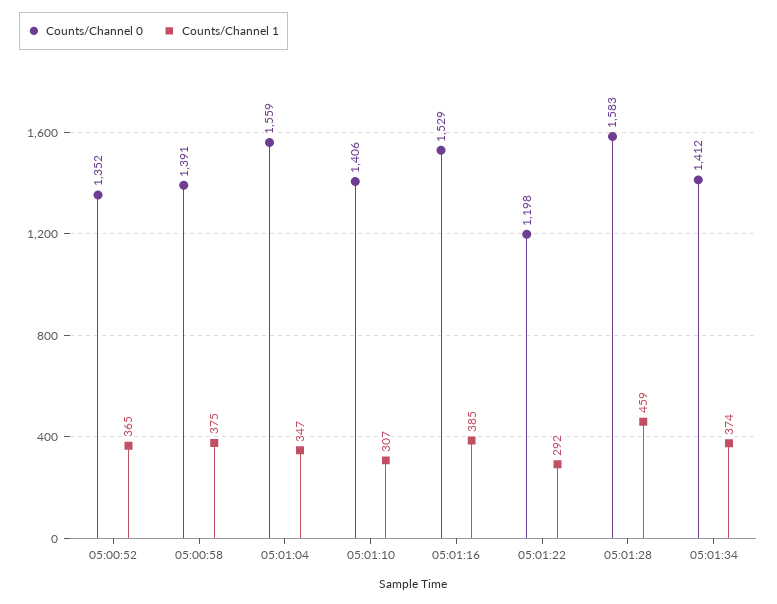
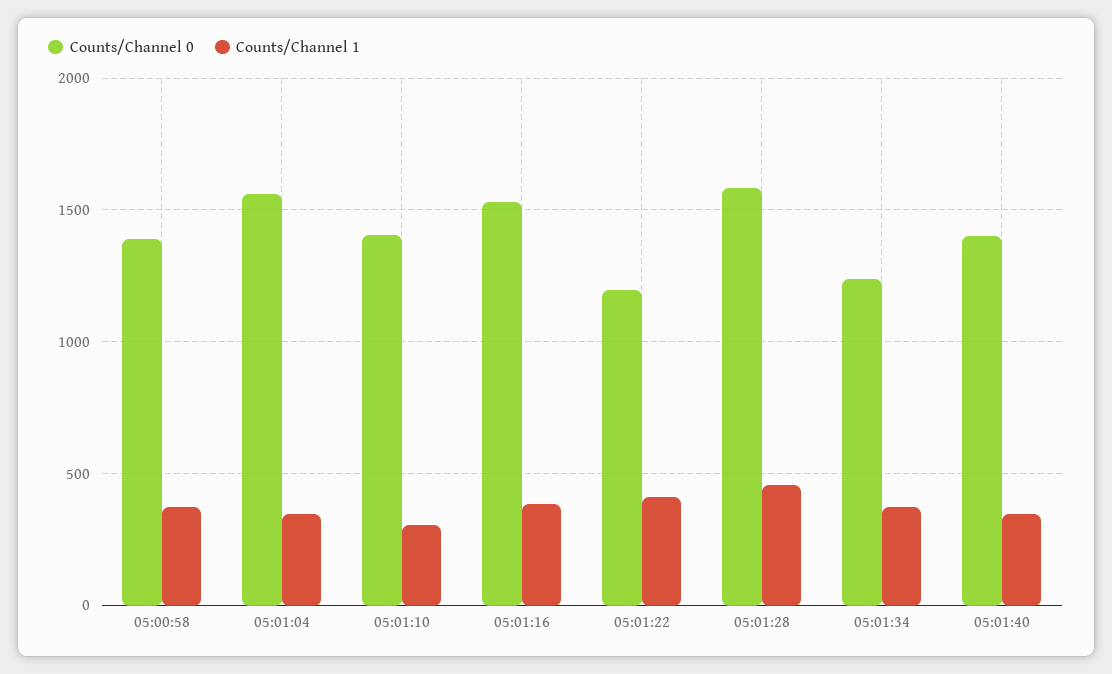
Counts/Channel 0, 05:00:52: 1352 -> none
Counts/Channel 1, 05:00:52: 365 -> none
Counts/Channel 1, 05:01:22: 292 -> 400
Counts/Channel 0, 05:01:34: 1412 -> 1250
Counts/Channel 0, 05:01:40: none -> 1400
Counts/Channel 1, 05:01:40: none -> 350

